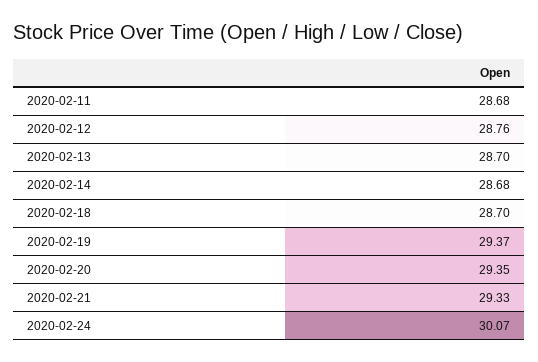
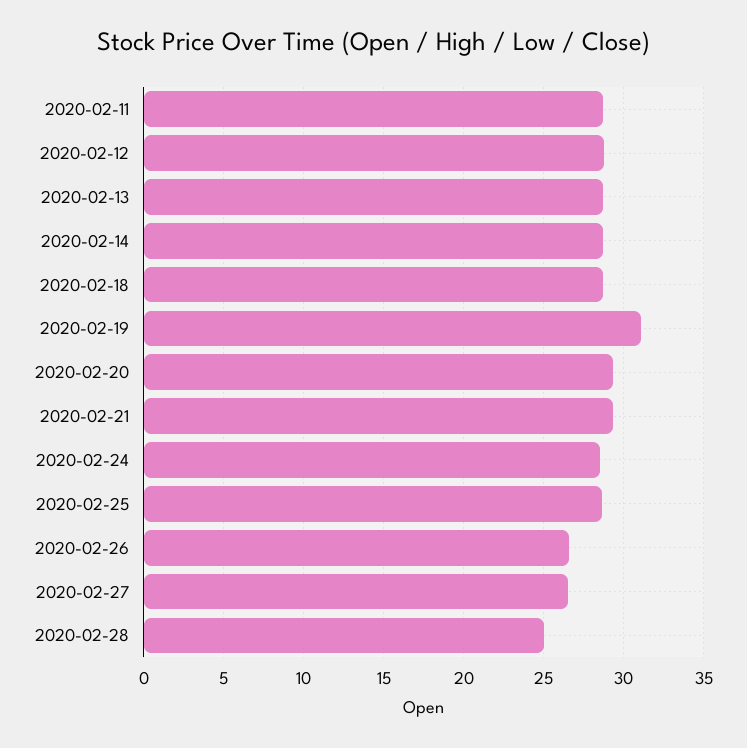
2020-02-19: 29.37 -> 31
2020-02-24: 30.07 -> 28.5
2020-02-25: none -> 28.5
2020-02-26: none -> 26.5
2020-02-27: none -> 26.5
2020-02-28: none -> 25

